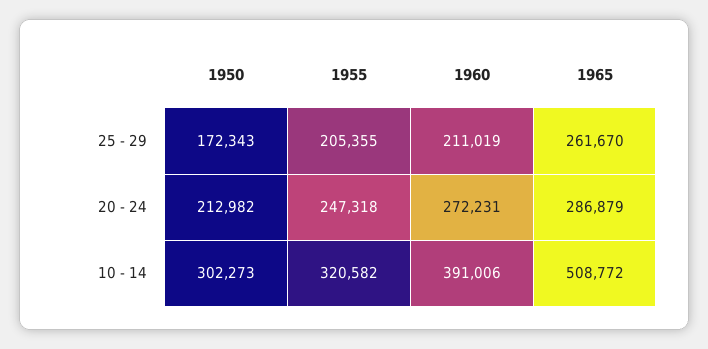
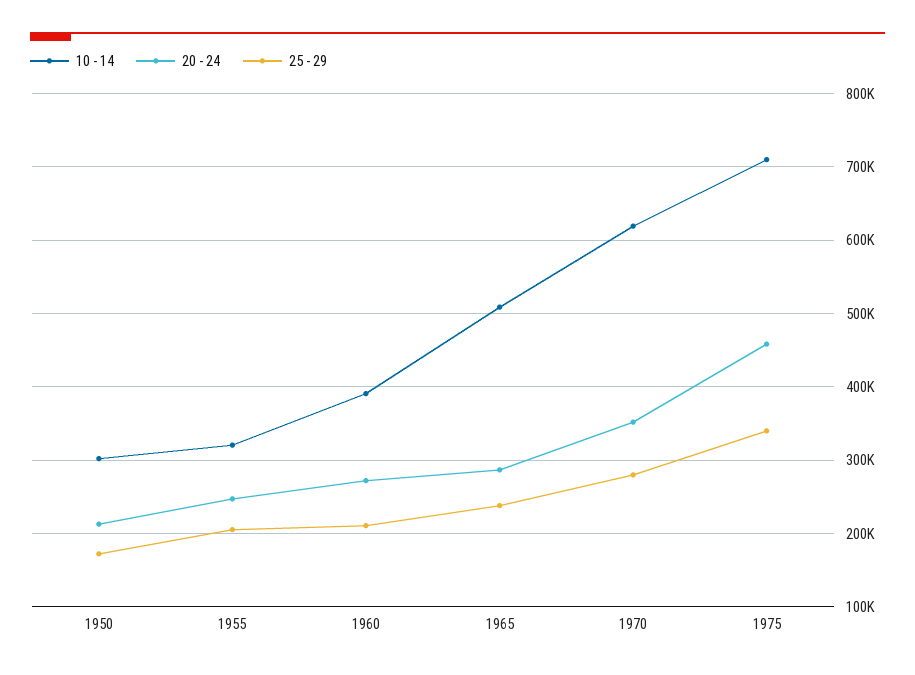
25 - 29, 1965: 261670 -> 240000
10 - 14, 1970: none -> 620000
20 - 24, 1970: none -> 350000
25 - 29, 1970: none -> 280000
10 - 14, 1975: none -> 710000
20 - 24, 1975: none -> 460000
25 - 29, 1975: none -> 340000

